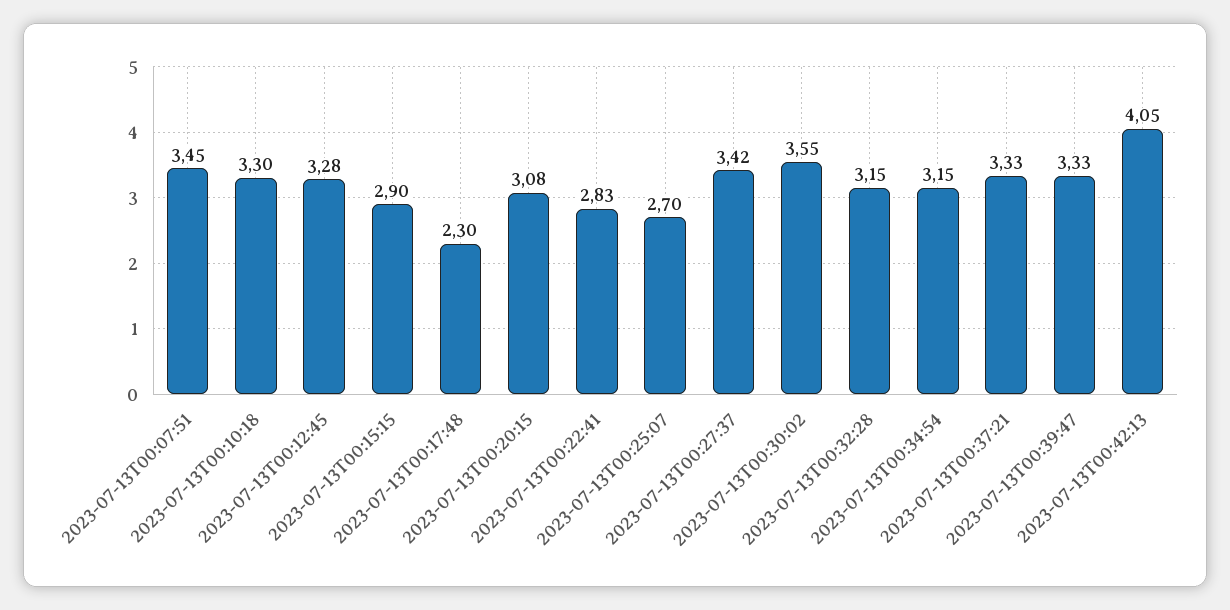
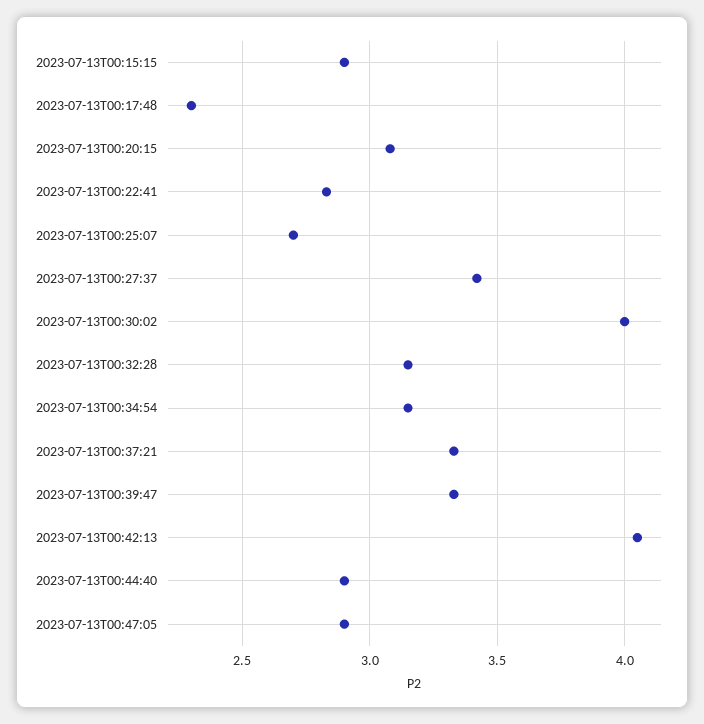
2023-07-13T00:07:51: 3.45 -> none
2023-07-13T00:10:18: 3.3 -> none
2023-07-13T00:12:45: 3.28 -> none
2023-07-13T00:30:02: 3.55 -> 4
2023-07-13T00:44:40: none -> 2.9
2023-07-13T00:47:05: none -> 2.9

